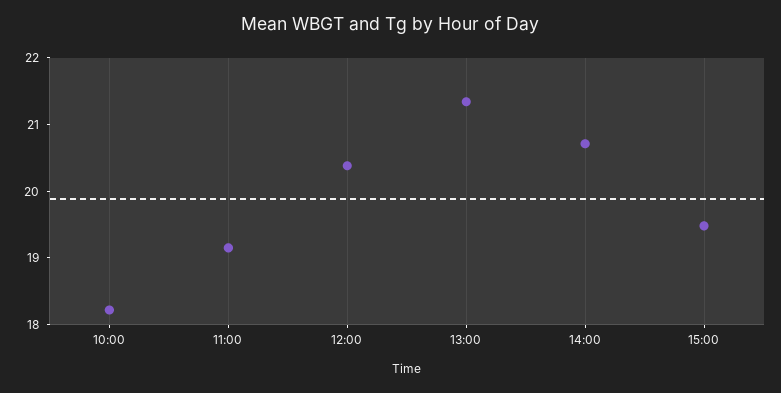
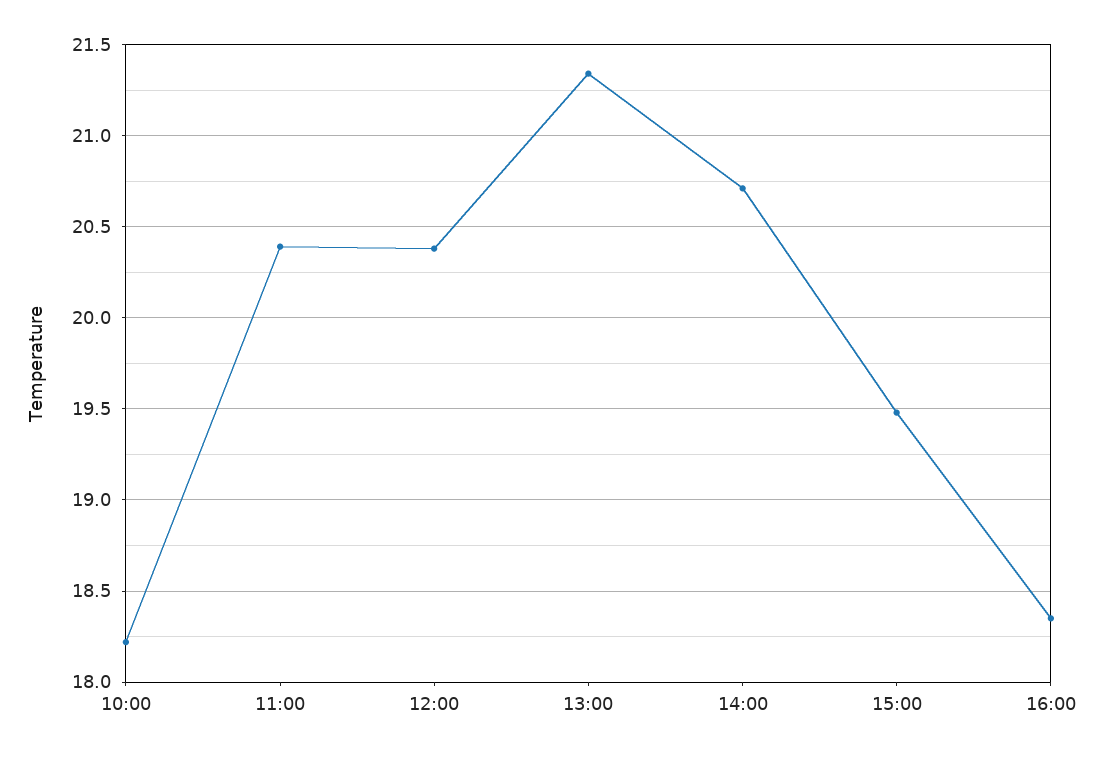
11:00: 19.2 -> 20.4
16:00: none -> 18.35

